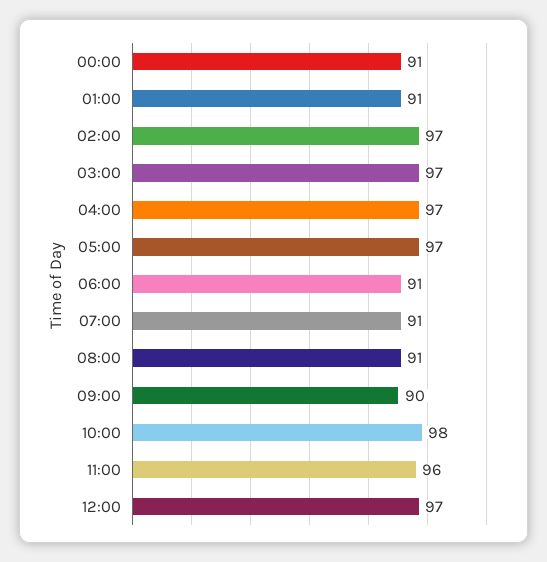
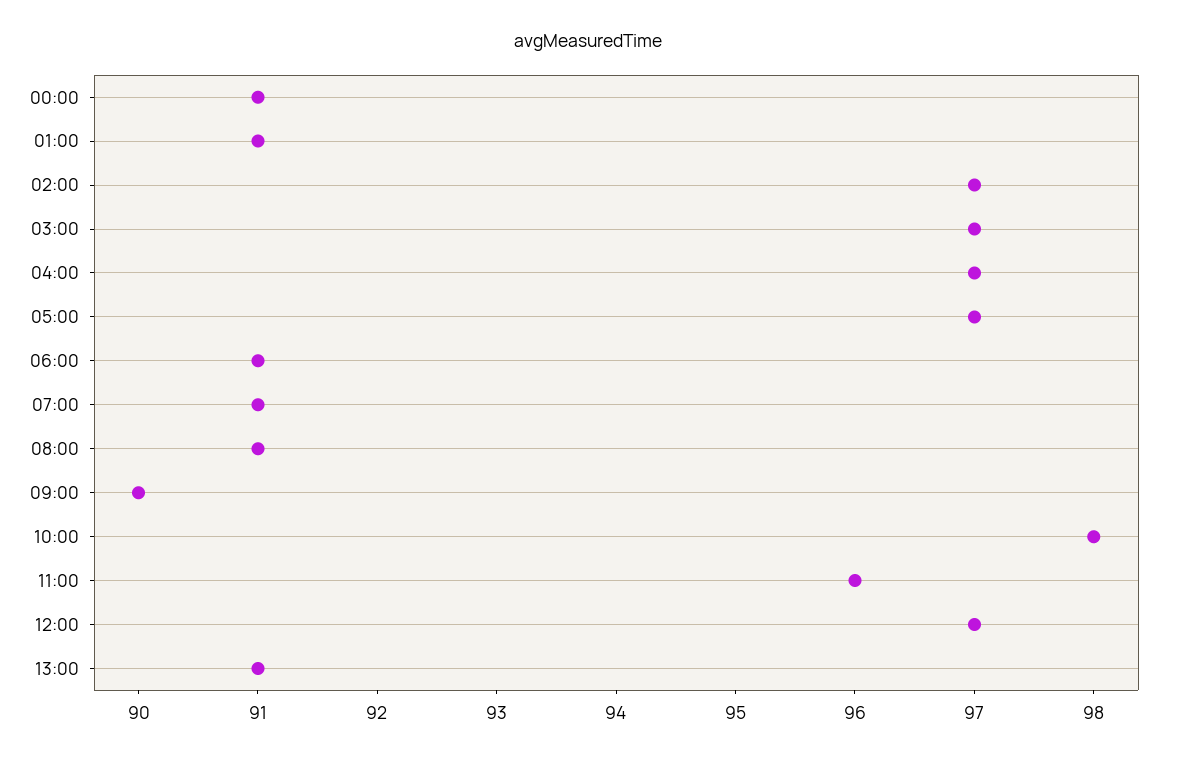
13:00: none -> 91

